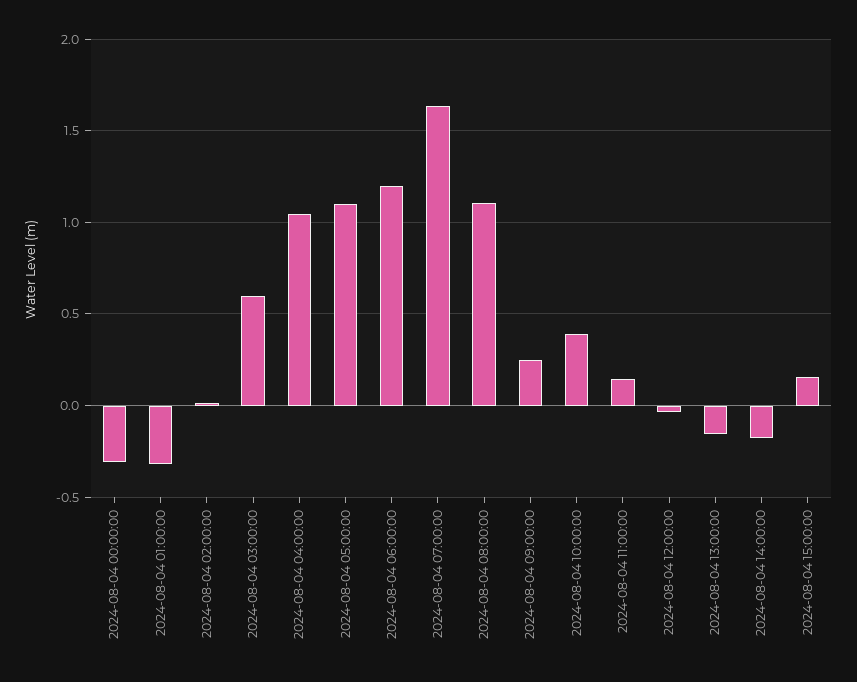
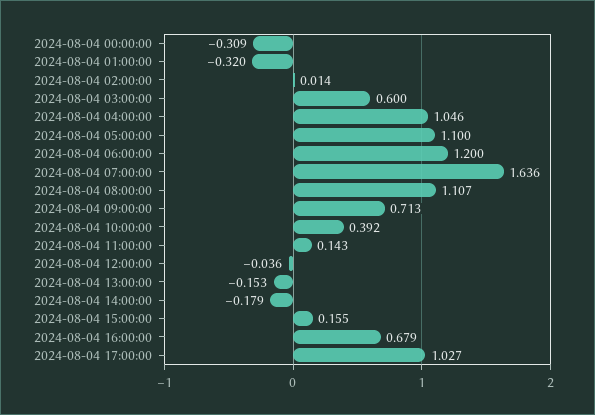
2024-08-04 09:00:00: 0.25 -> 0.713
2024-08-04 16:00:00: none -> 0.679
2024-08-04 17:00:00: none -> 1.027

